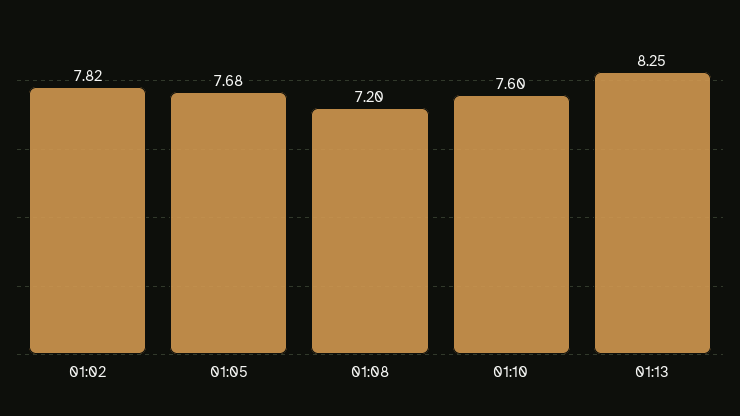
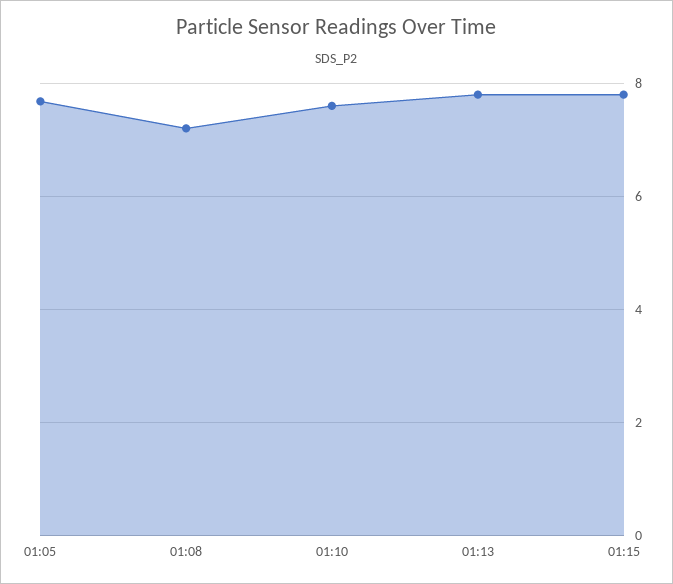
01:02: 7.82 -> none
01:13: 8.25 -> 7.8
01:15: none -> 7.8

